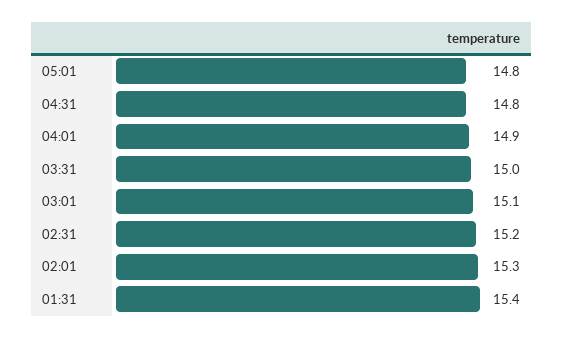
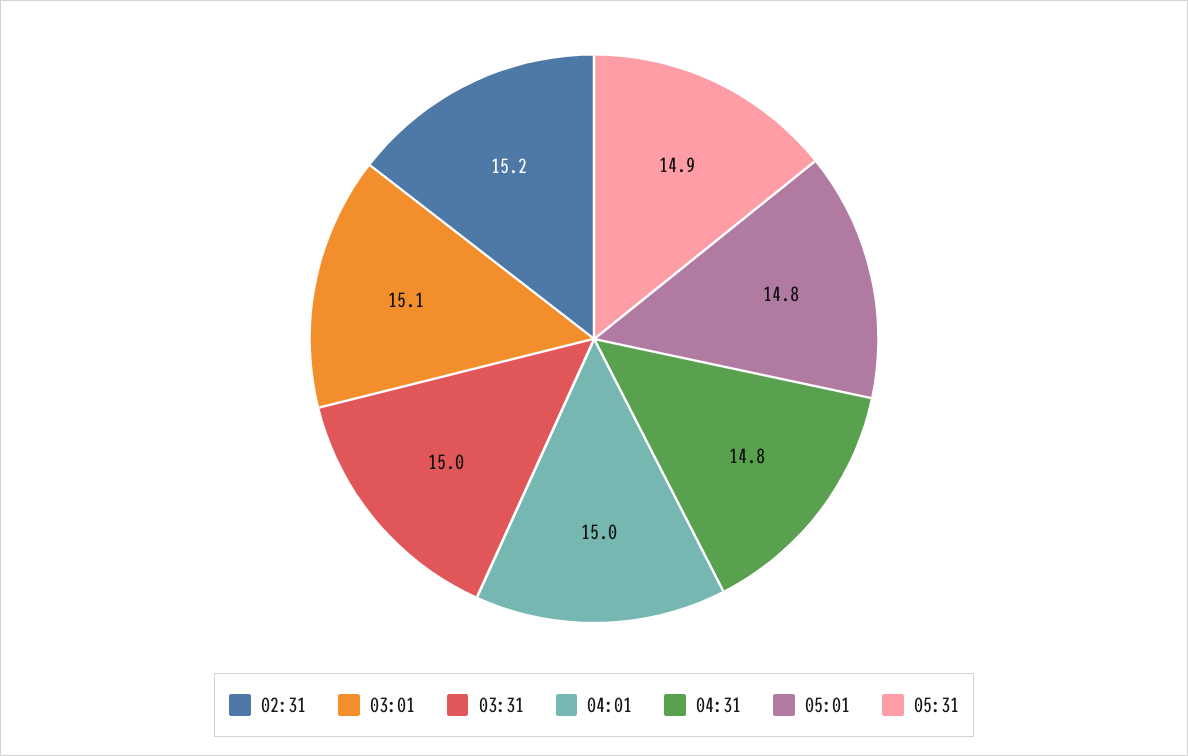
04:01: 14.9 -> 15
02:01: 15.3 -> none
01:31: 15.4 -> none
05:31: none -> 14.9

